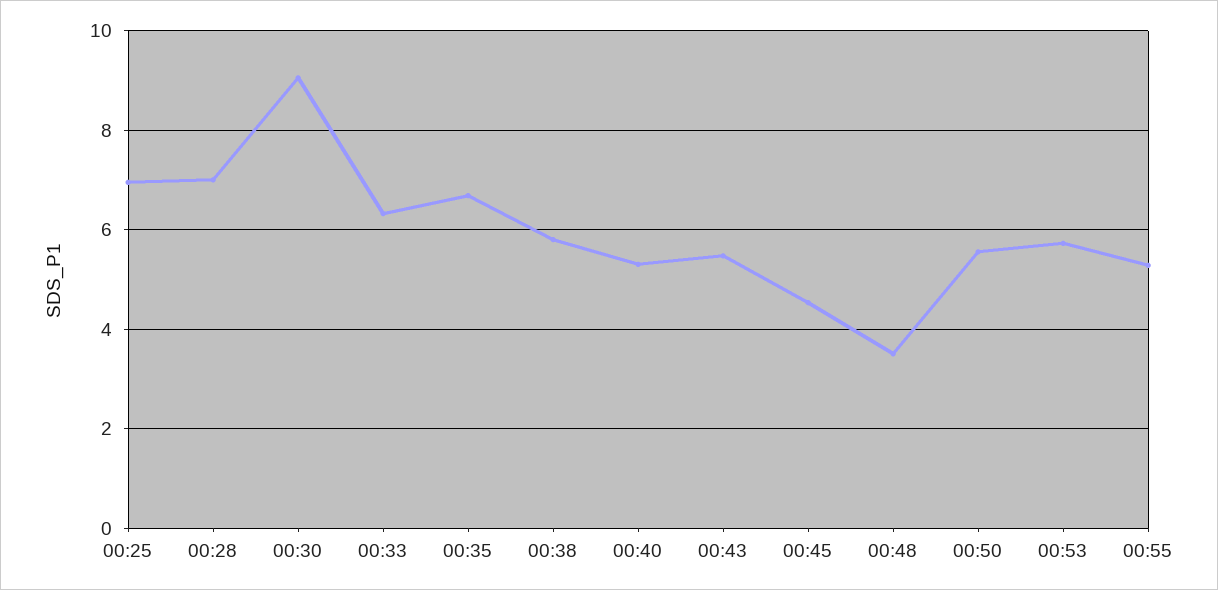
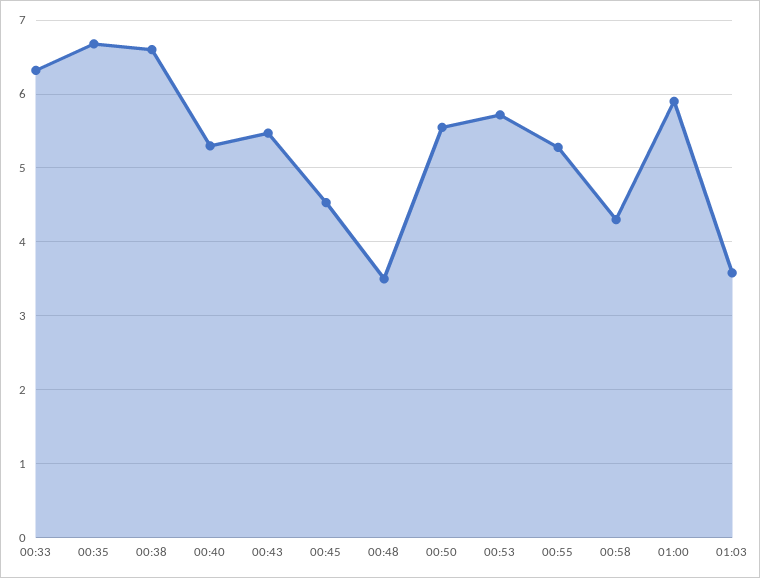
00:25: 7 -> none
00:28: 7 -> none
00:30: 9 -> none
00:38: 5.8 -> 6.6
00:58: none -> 4.3
01:00: none -> 5.9
01:03: none -> 3.6

